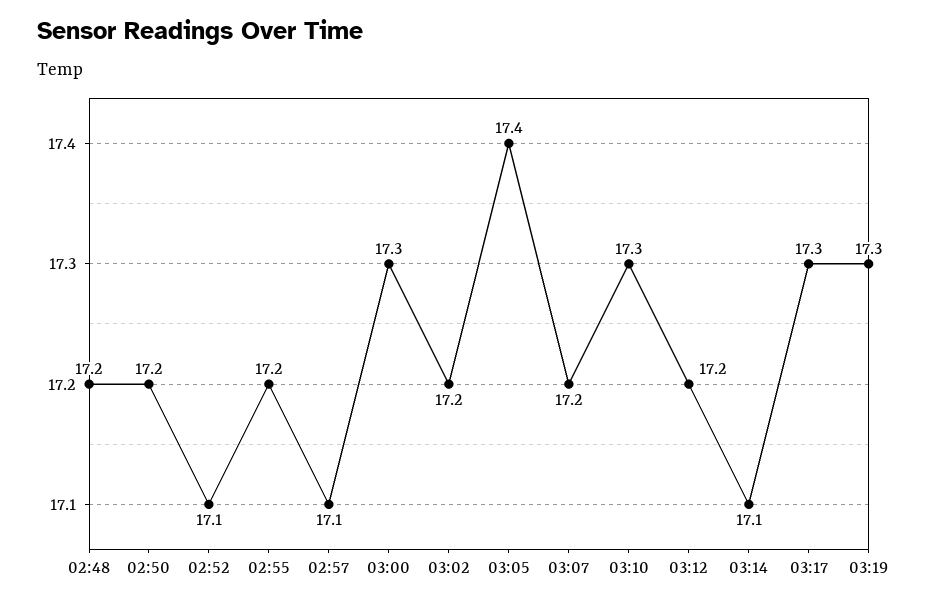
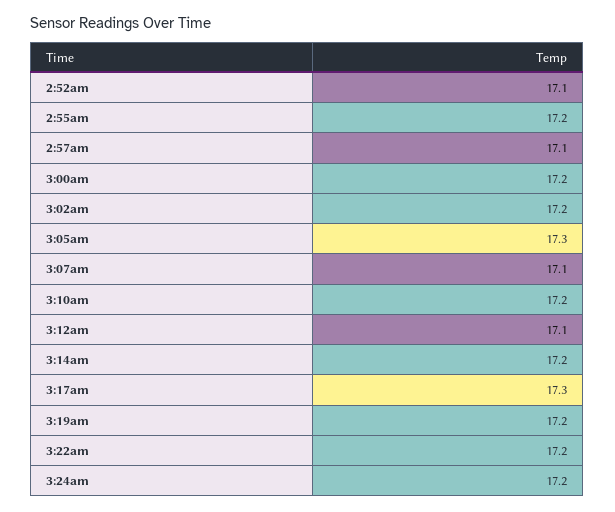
02:48: 17.2 -> none
02:50: 17.2 -> none
03:00: 17.3 -> 17.2
03:05: 17.4 -> 17.3
03:07: 17.2 -> 17.1
03:10: 17.3 -> 17.2
03:12: 17.2 -> 17.1
03:14: 17.1 -> 17.2
03:19: 17.3 -> 17.2
3:22am: none -> 17.2
3:24am: none -> 17.2

